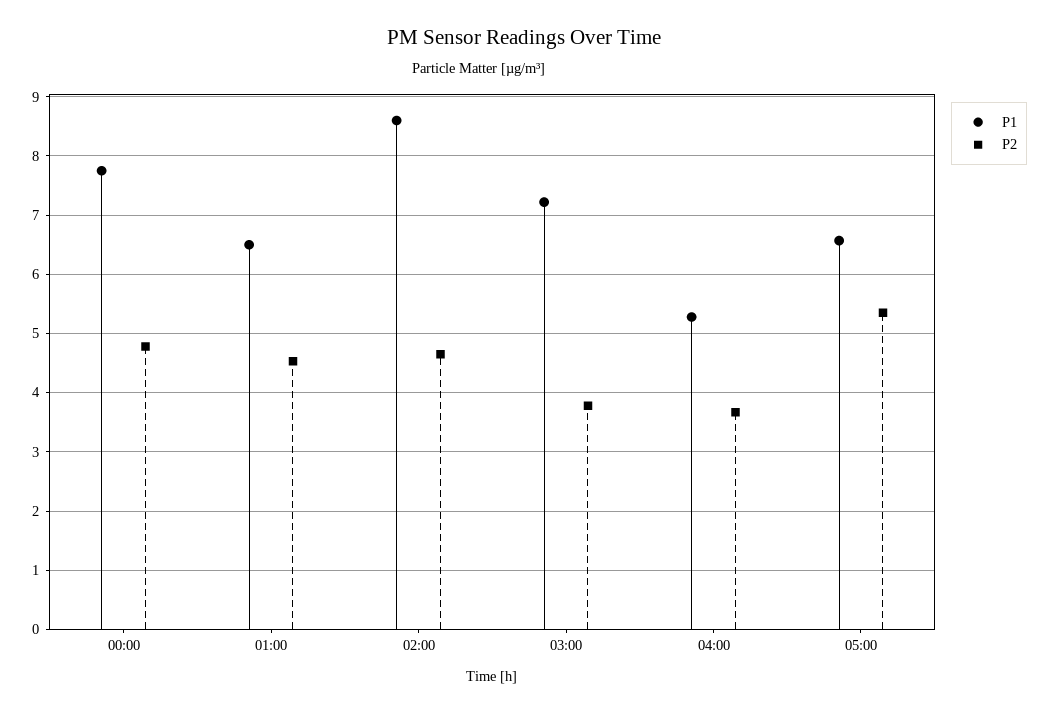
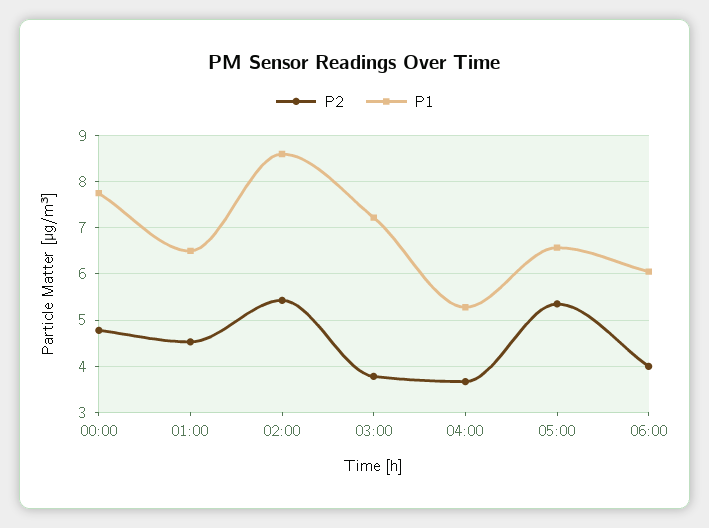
P2, 02:00: 4.6 -> 5.4
P2, 06:00: none -> 4
P1, 06:00: none -> 6

